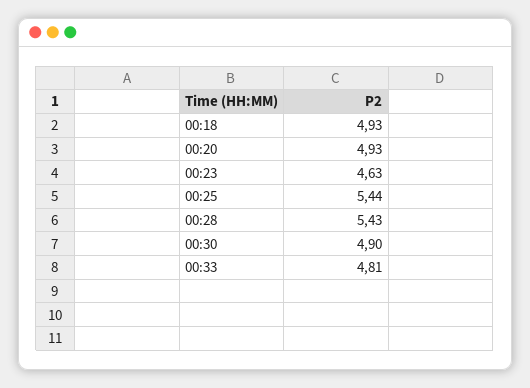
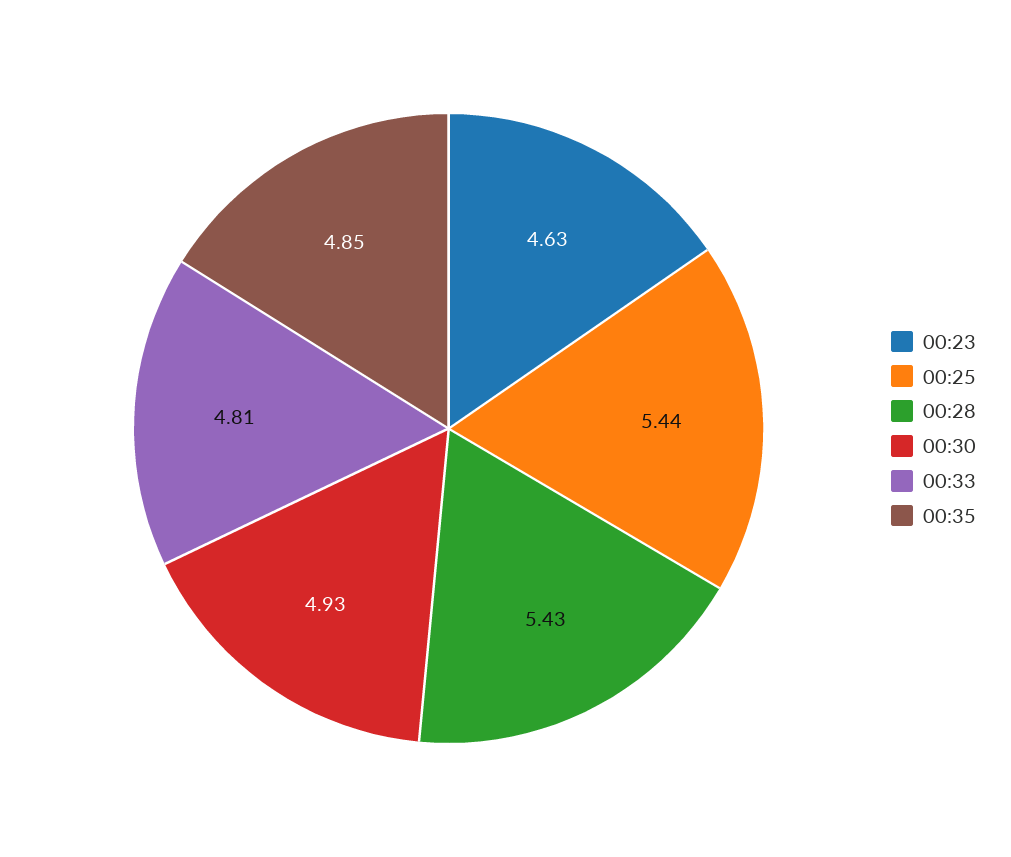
00:18: 4.93 -> none
00:20: 4.93 -> none
00:30: 4.9 -> 4.93
00:35: none -> 4.85

